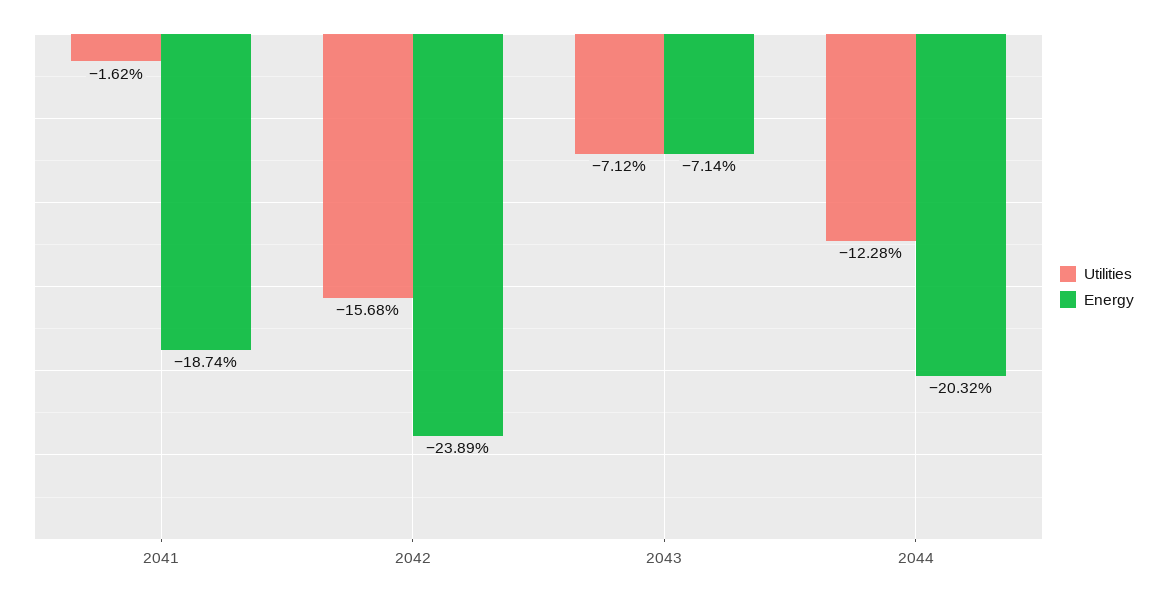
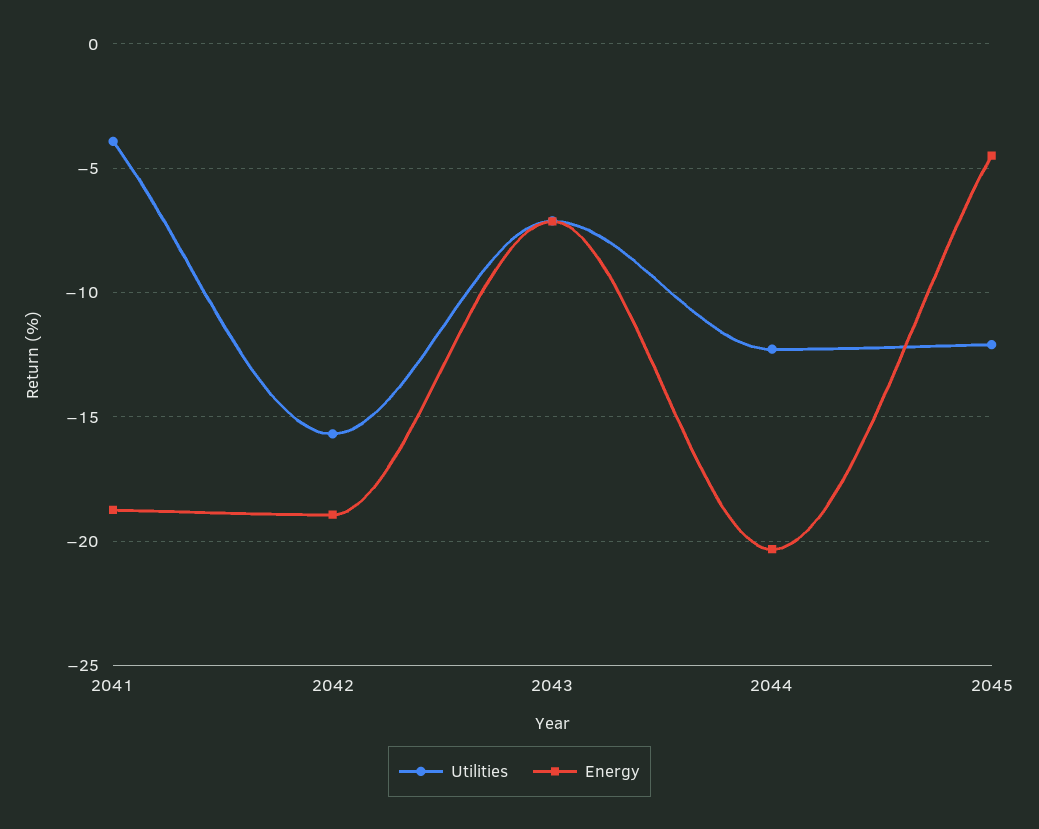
Utilities, 2041: -1.62 -> -4
Energy, 2042: -23.89 -> -19
Utilities, 2045: none -> -12
Energy, 2045: none -> -4.5

